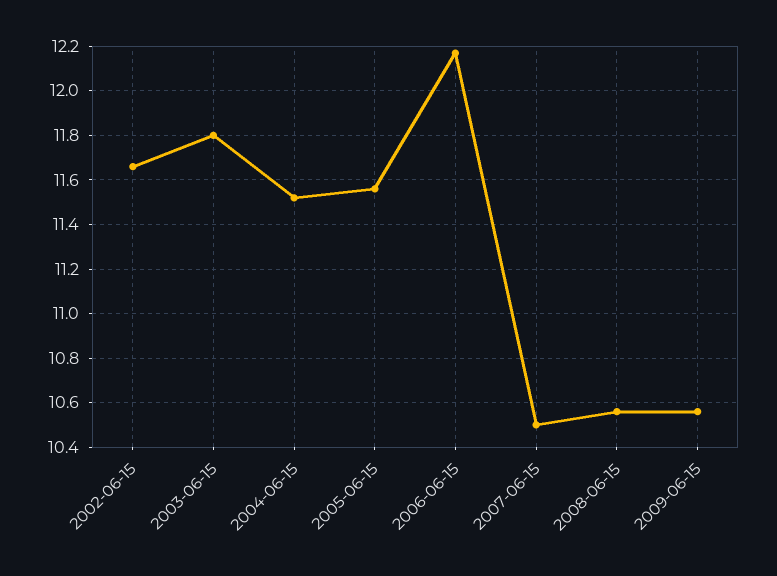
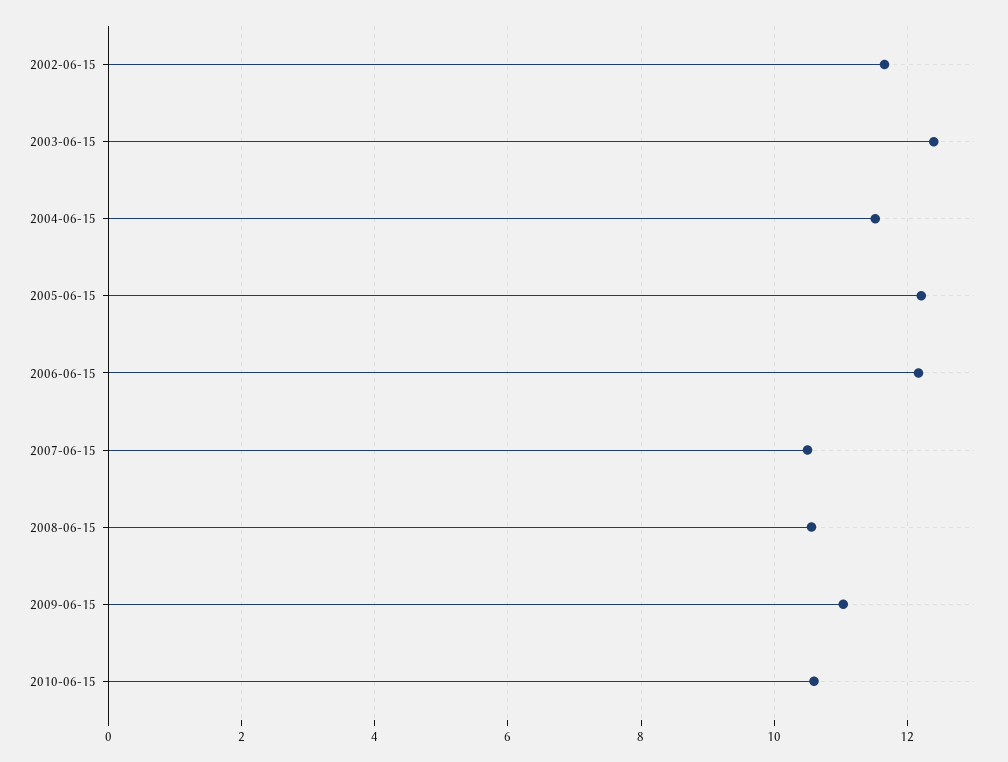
2003-06-15: 11.8 -> 12.4
2005-06-15: 11.55 -> 12.2
2009-06-15: 10.55 -> 11
2010-06-15: none -> 10.6

